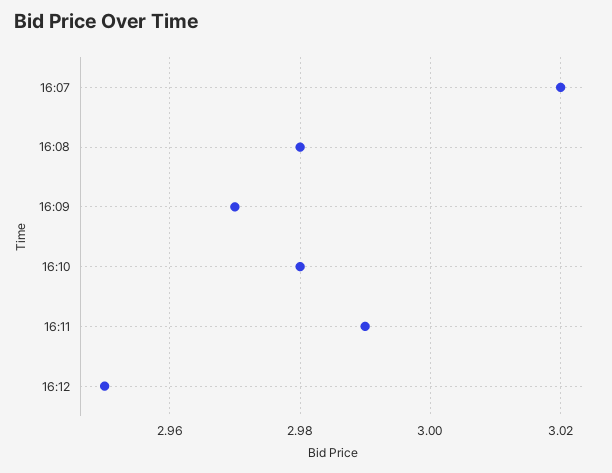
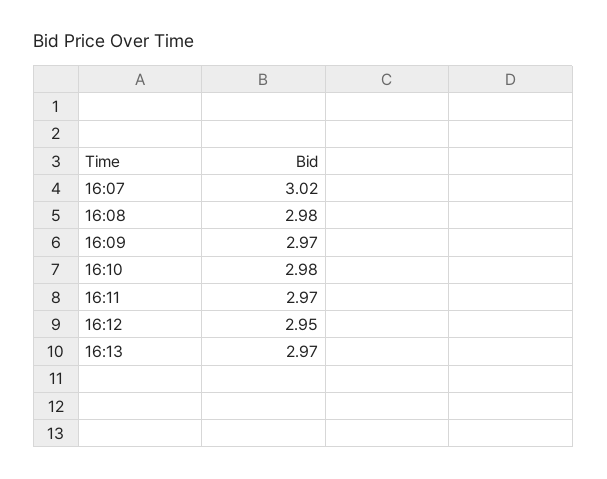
16:11: 2.99 -> 2.97
16:13: none -> 2.97

